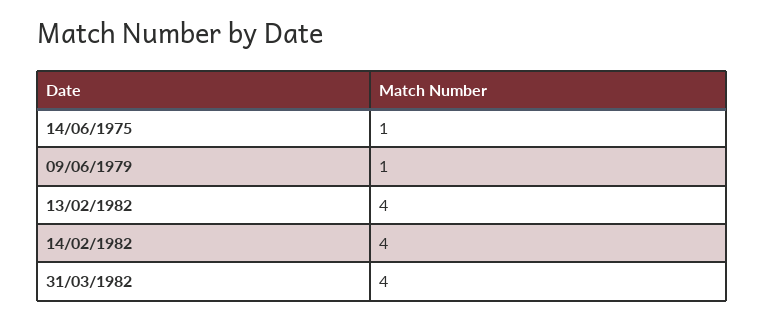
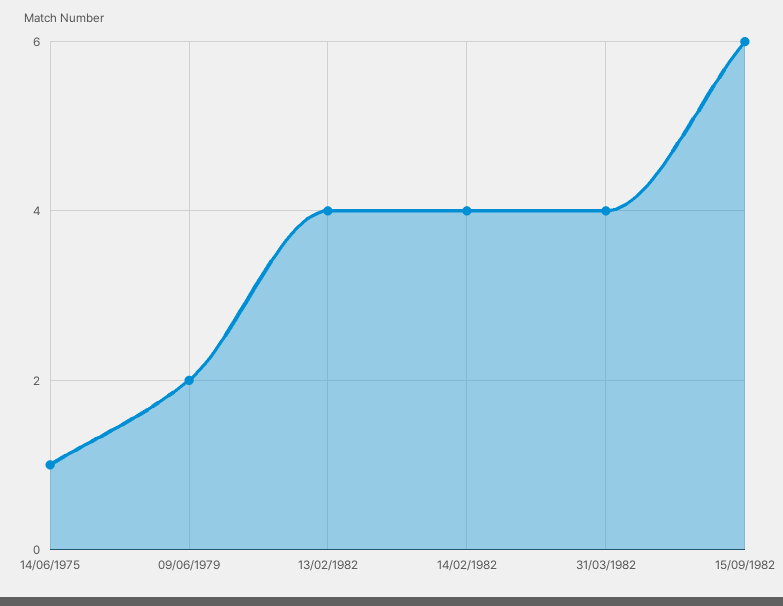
09/06/1979: 1 -> 2
15/09/1982: none -> 6

